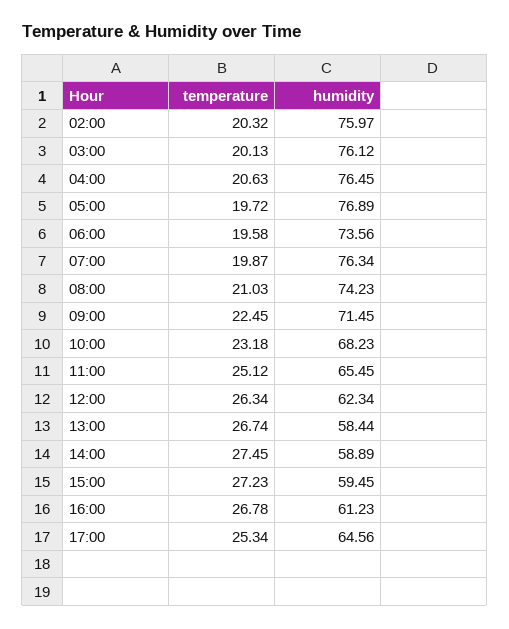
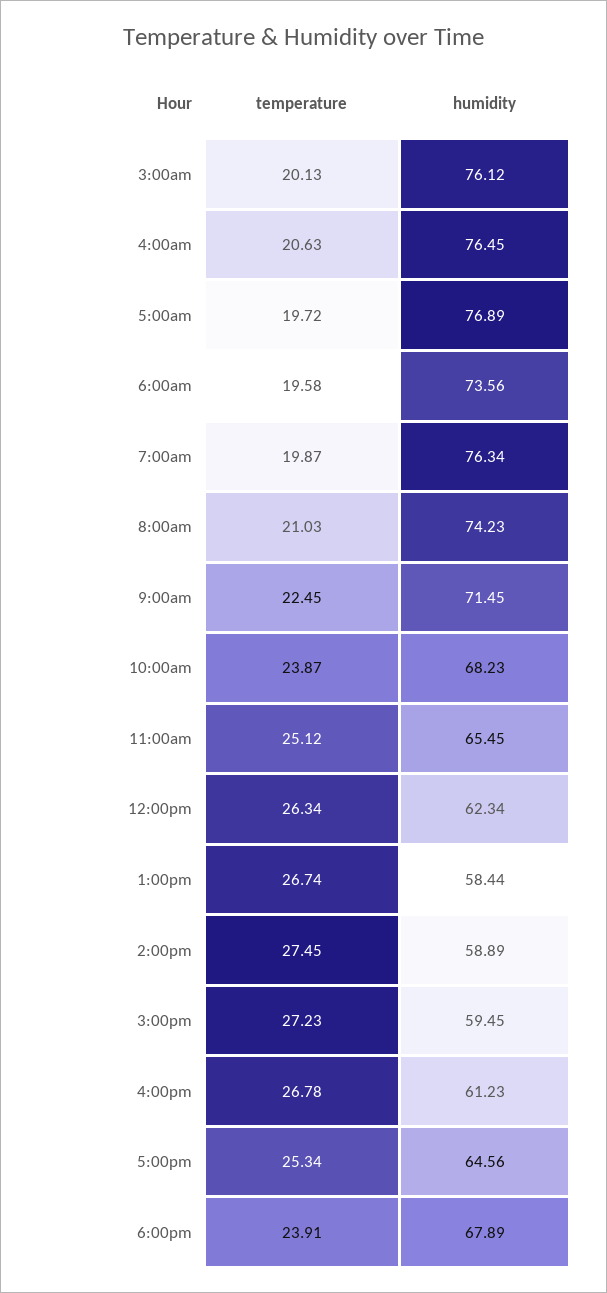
temperature, 02:00: 20.32 -> none
humidity, 02:00: 75.97 -> none
temperature, 10:00: 23.18 -> 23.87
temperature, 6:00pm: none -> 23.91
humidity, 6:00pm: none -> 67.89

